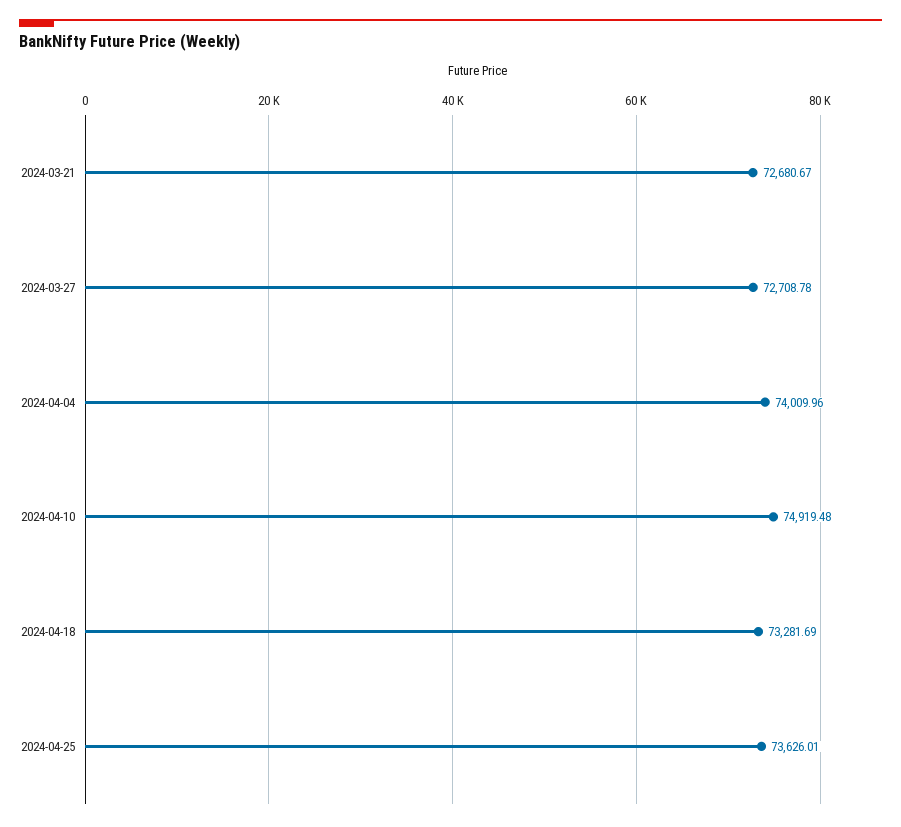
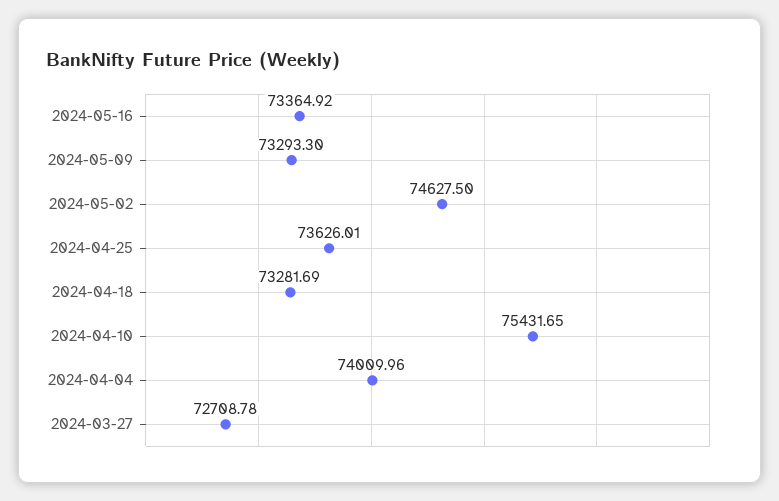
2024-03-21: 72680.67 -> none
2024-04-10: 74919.48 -> 75431.65
2024-05-16: none -> 73364.92
2024-05-09: none -> 73293.3
2024-05-02: none -> 74627.5

